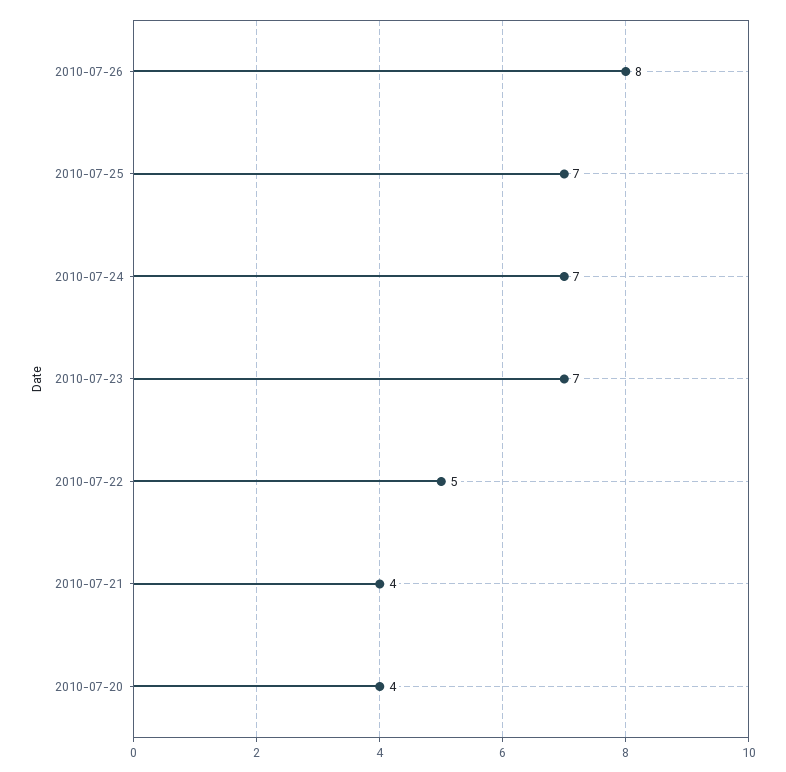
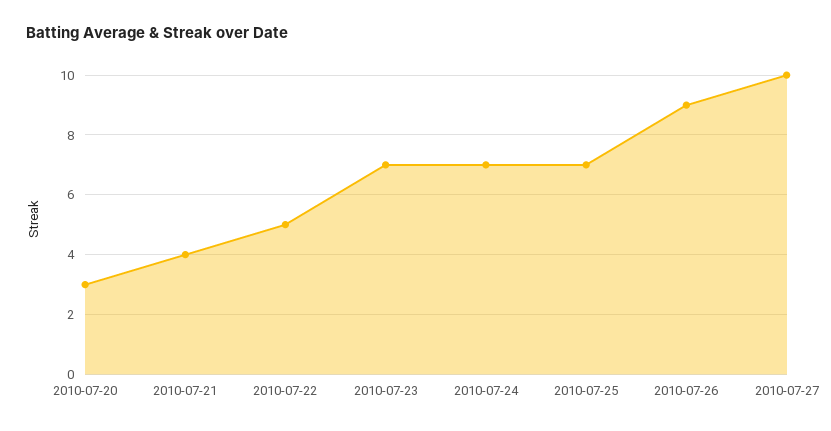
2010-07-26: 8 -> 9
2010-07-20: 4 -> 3
2010-07-27: none -> 10

